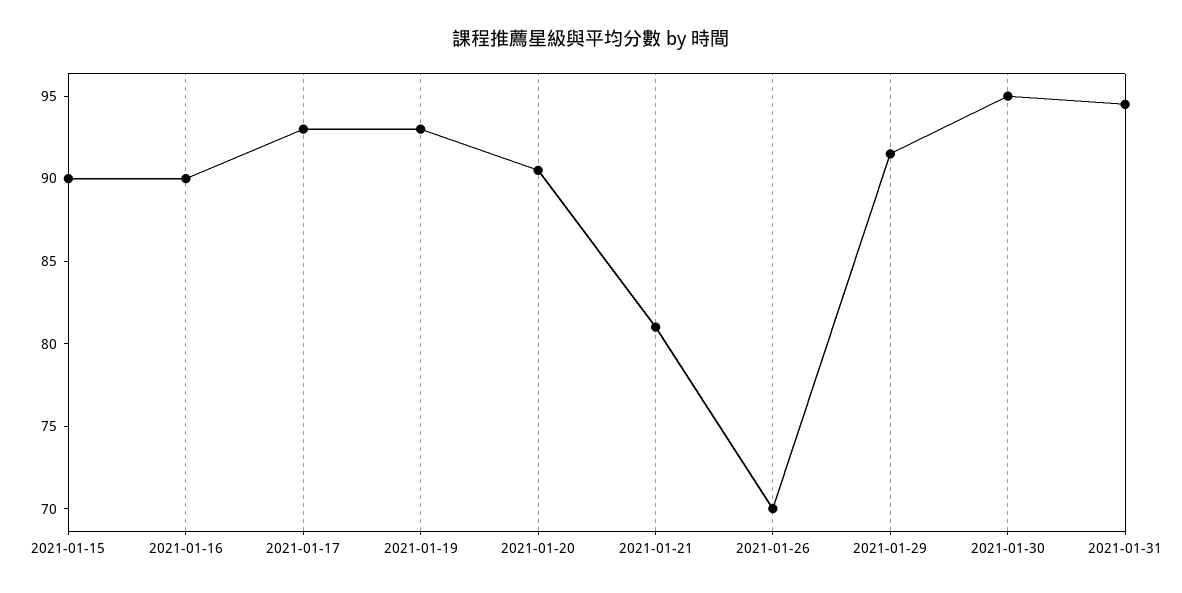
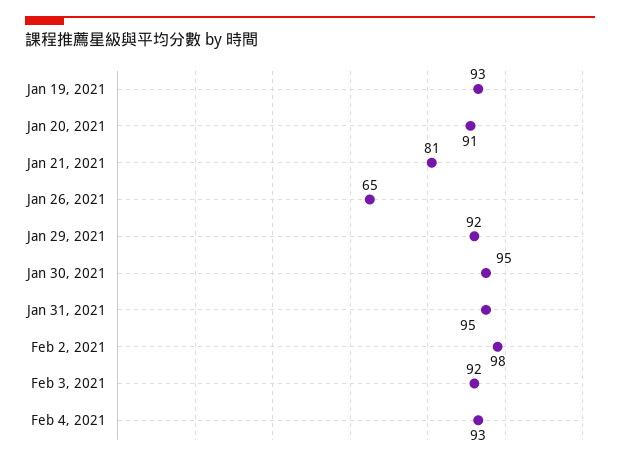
2021-01-15: 90 -> none
2021-01-16: 90 -> none
2021-01-17: 93 -> none
2021-01-26: 70 -> 65
Feb 2, 2021: none -> 98
Feb 3, 2021: none -> 92
Feb 4, 2021: none -> 93

